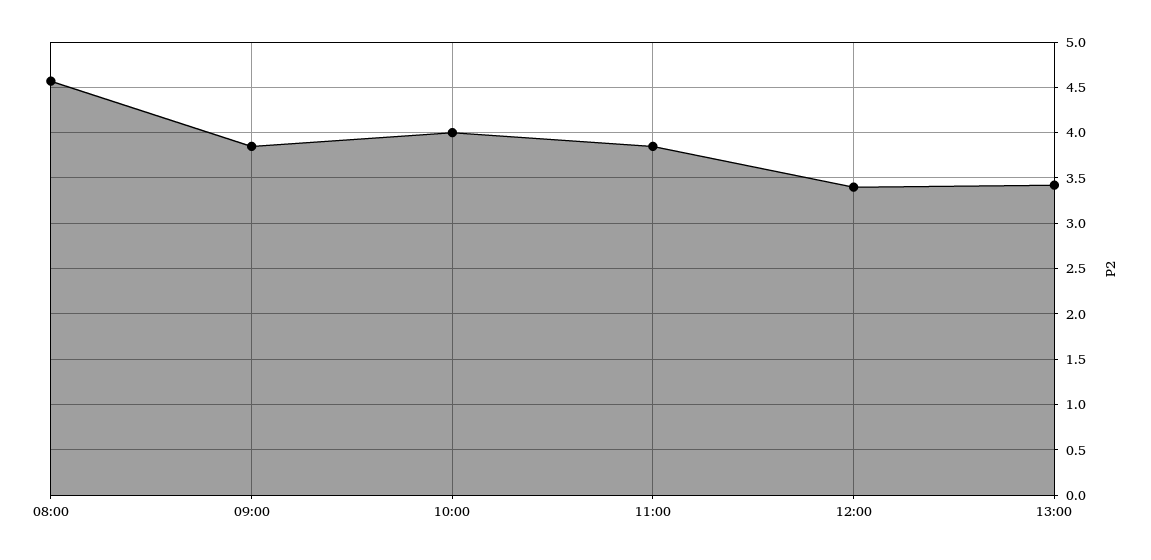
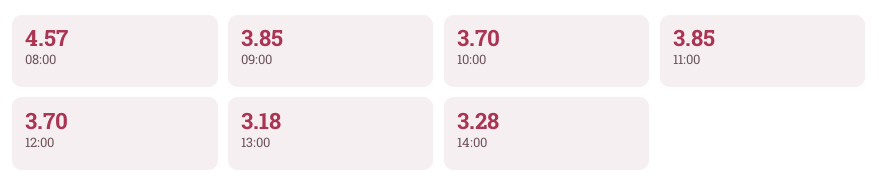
10:00: 4 -> 3.7
12:00: 3.4 -> 3.7
13:00: 3.4 -> 3.18
14:00: none -> 3.28

